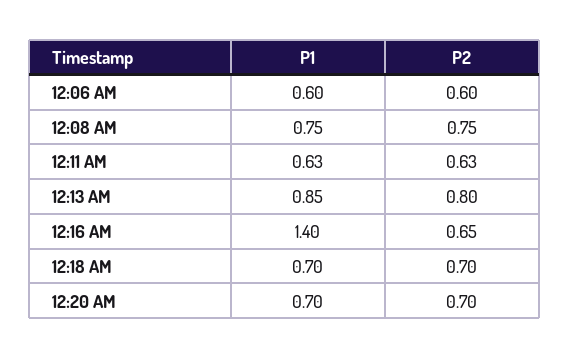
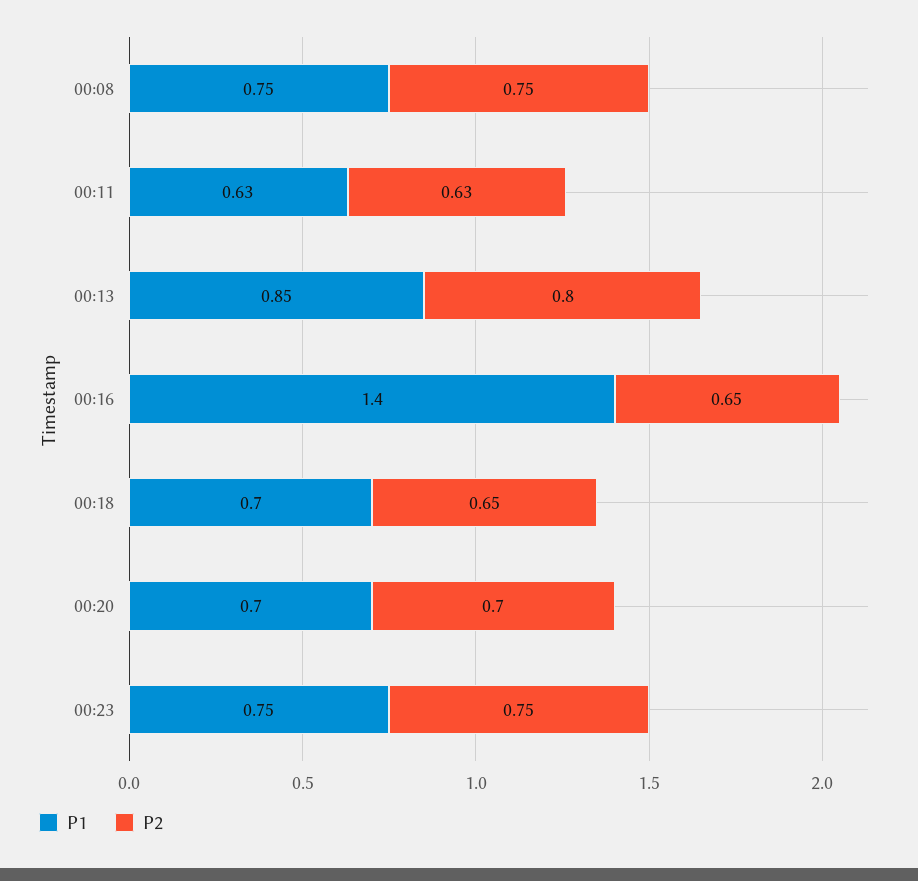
P1, 12:06 AM: 0.6 -> none
P2, 12:06 AM: 0.6 -> none
P2, 12:18 AM: 0.7 -> 0.65
P1, 00:23: none -> 0.75
P2, 00:23: none -> 0.75

